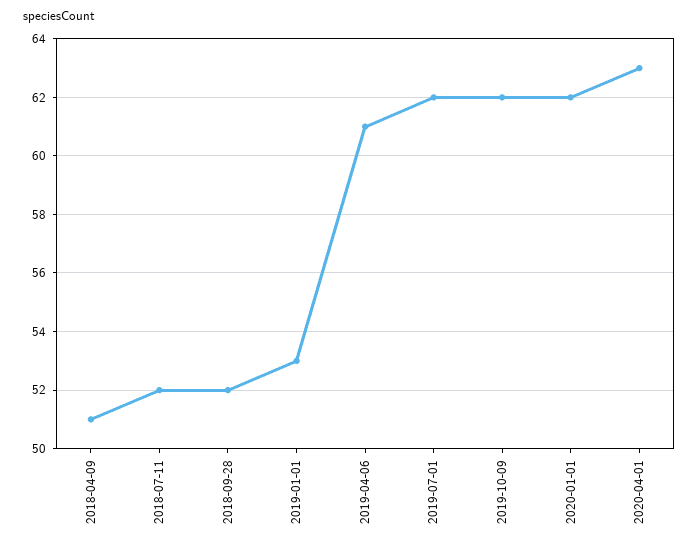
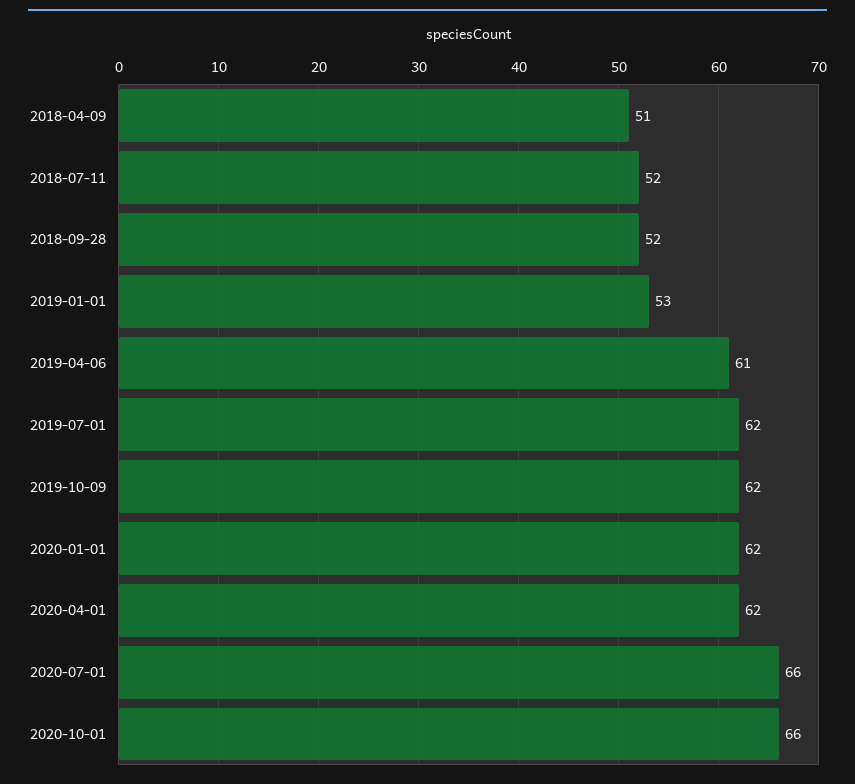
2020-04-01: 63 -> 62
2020-07-01: none -> 66
2020-10-01: none -> 66

